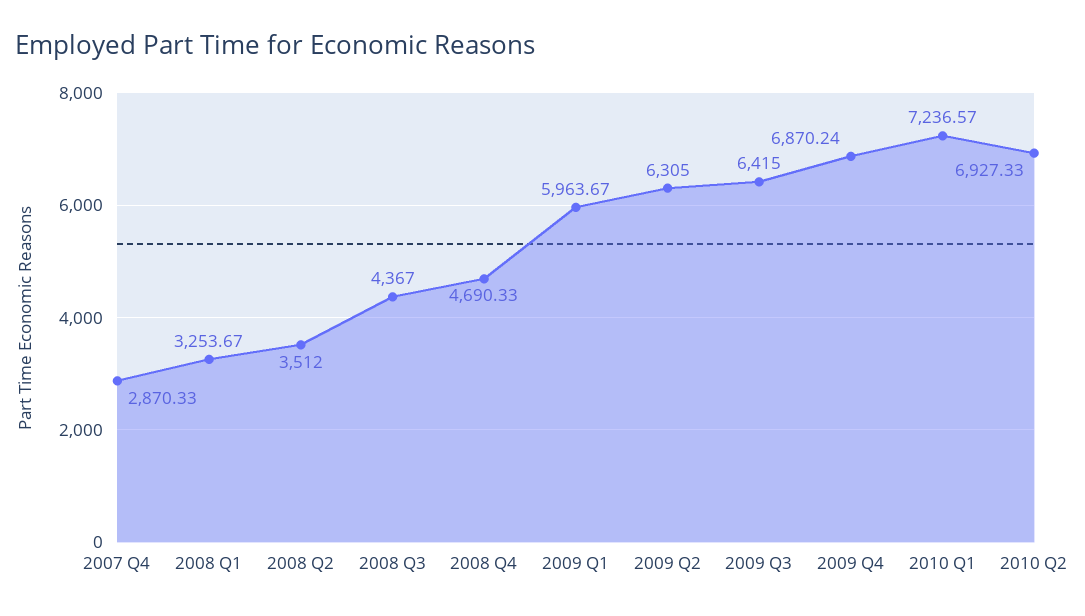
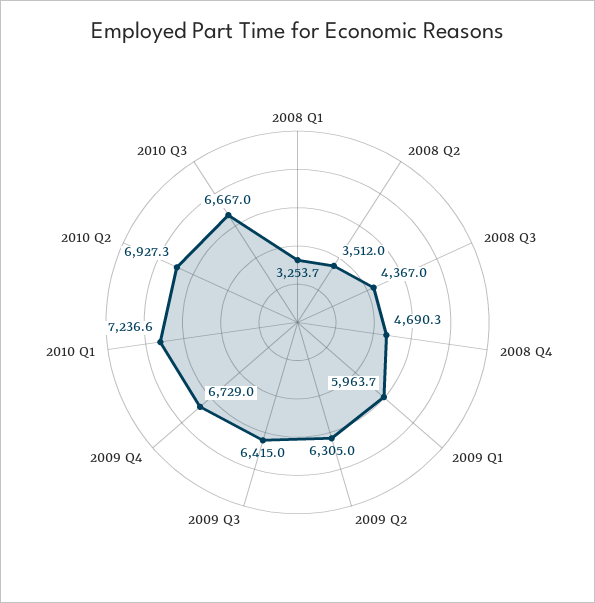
2007 Q4: 2870.33 -> none
2009 Q4: 6870.24 -> 6729
2010 Q3: none -> 6667

